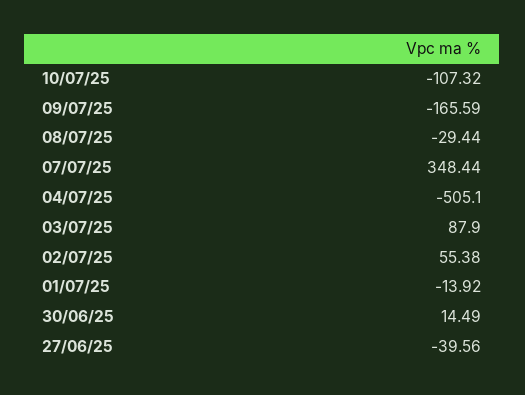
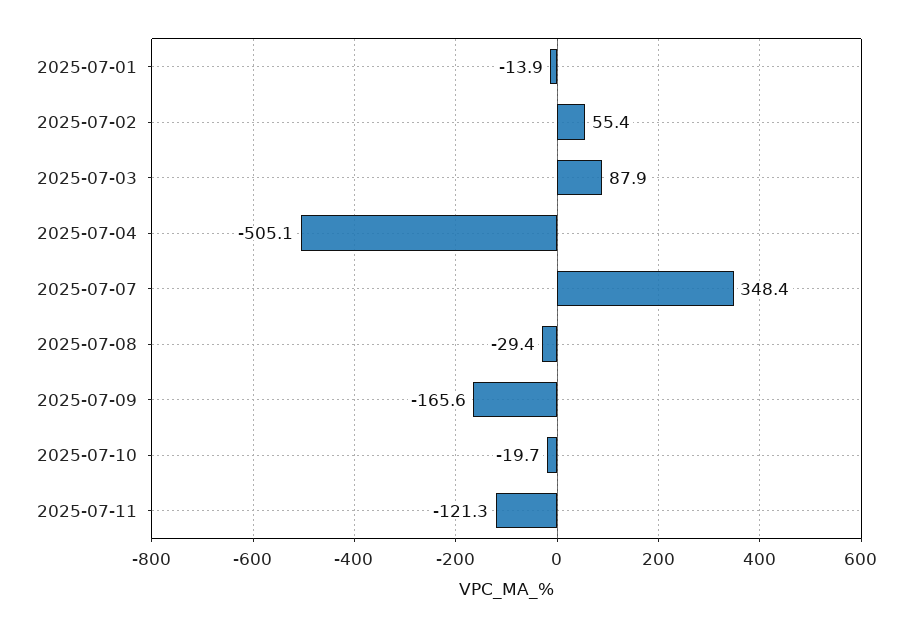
10/07/25: -107.32 -> -19.7
30/06/25: 14.49 -> none
27/06/25: -39.56 -> none
2025-07-11: none -> -121.3

